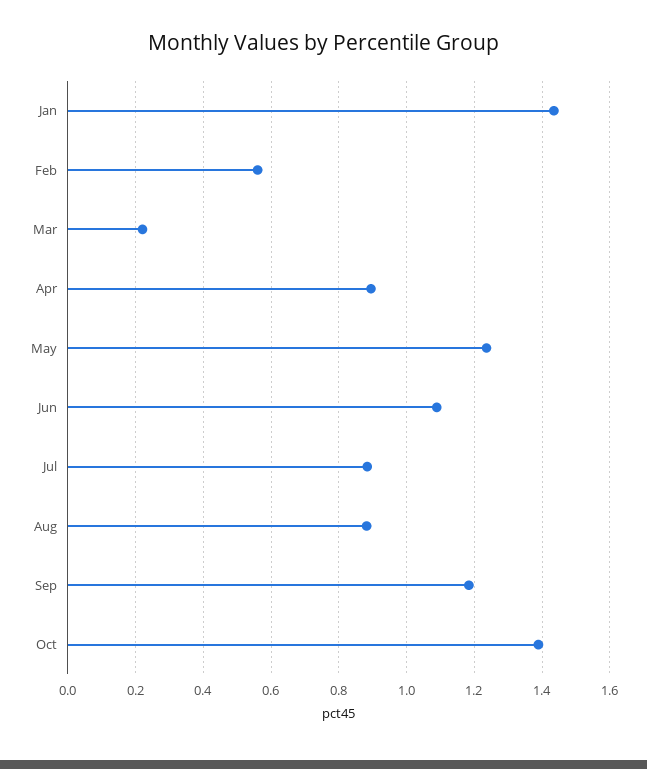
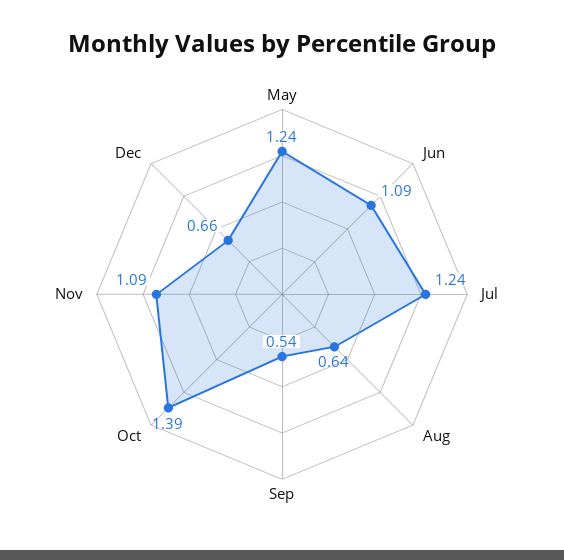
Jan: 1.44 -> none
Feb: 0.56 -> none
Mar: 0.22 -> none
Apr: 0.9 -> none
Jul: 0.88 -> 1.24
Aug: 0.88 -> 0.64
Sep: 1.18 -> 0.54
Nov: none -> 1.09
Dec: none -> 0.66

